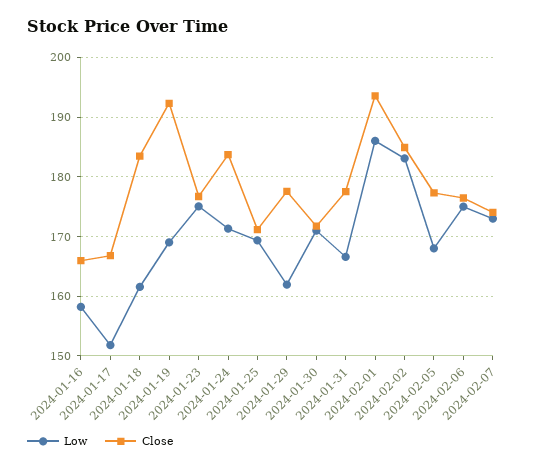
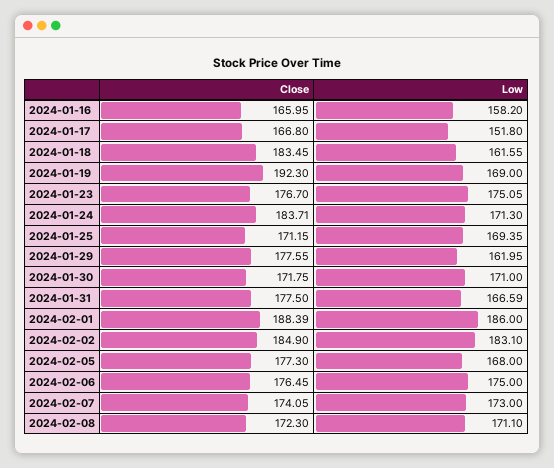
Close, 2024-02-01: 194 -> 188.39
Close, 2024-02-08: none -> 172.3
Low, 2024-02-08: none -> 171.1

